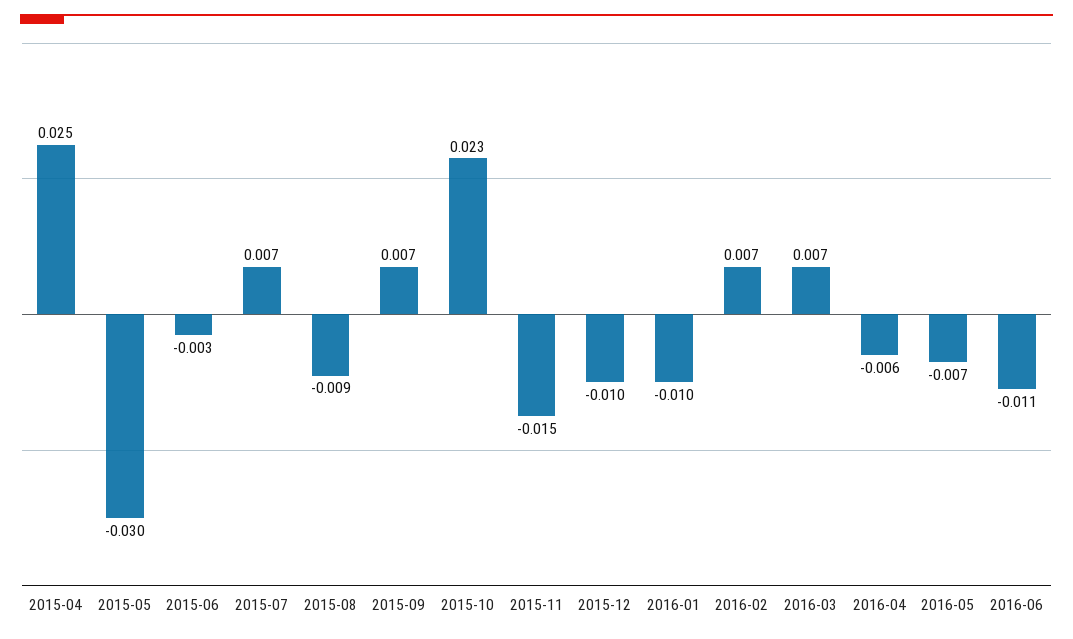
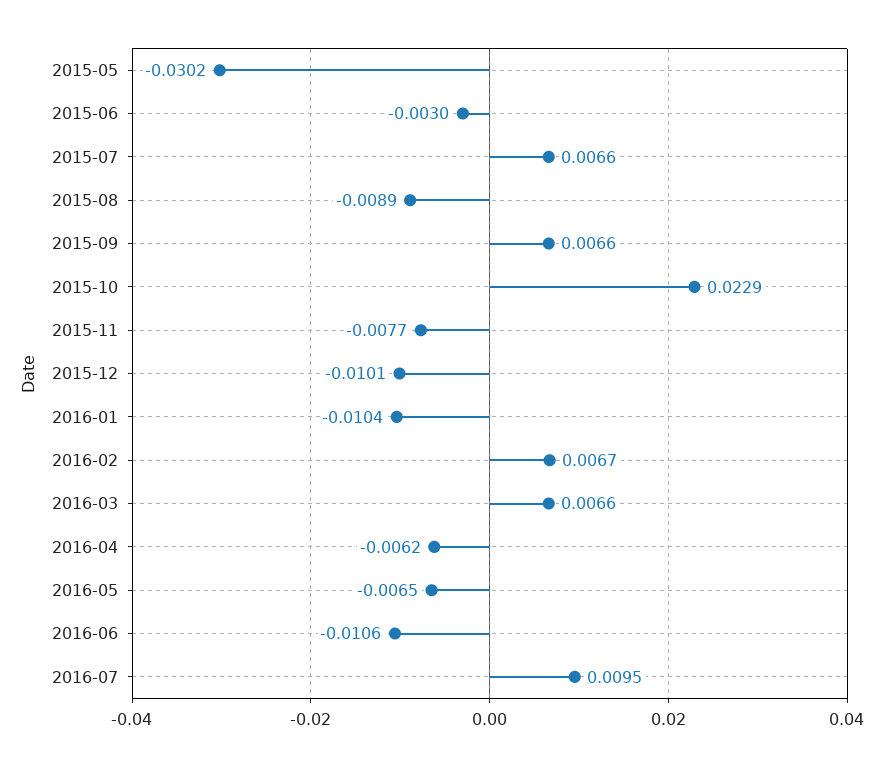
2015-04: 0.025 -> none
2015-11: -0.015 -> -0.0077
2016-07: none -> 0.0095

